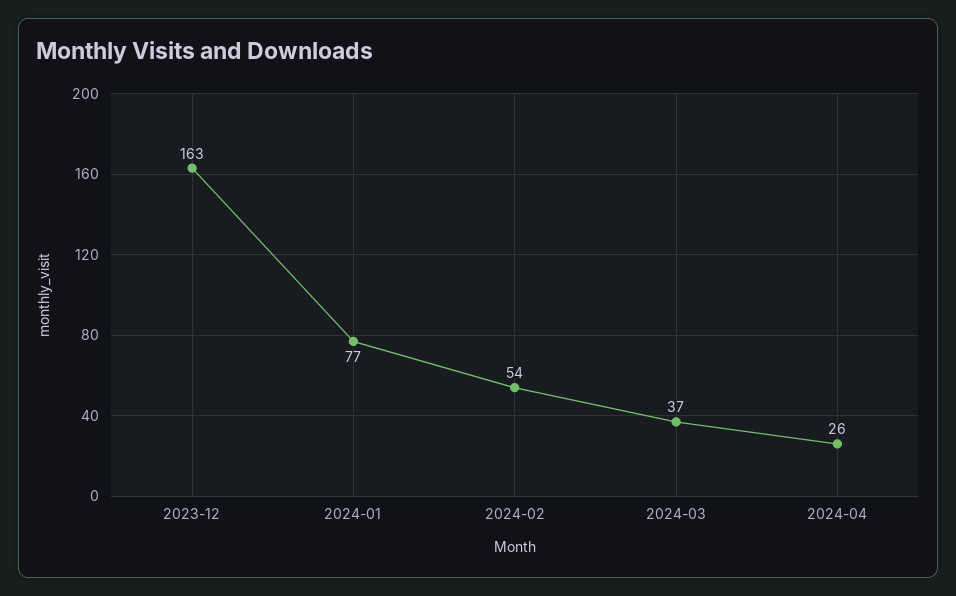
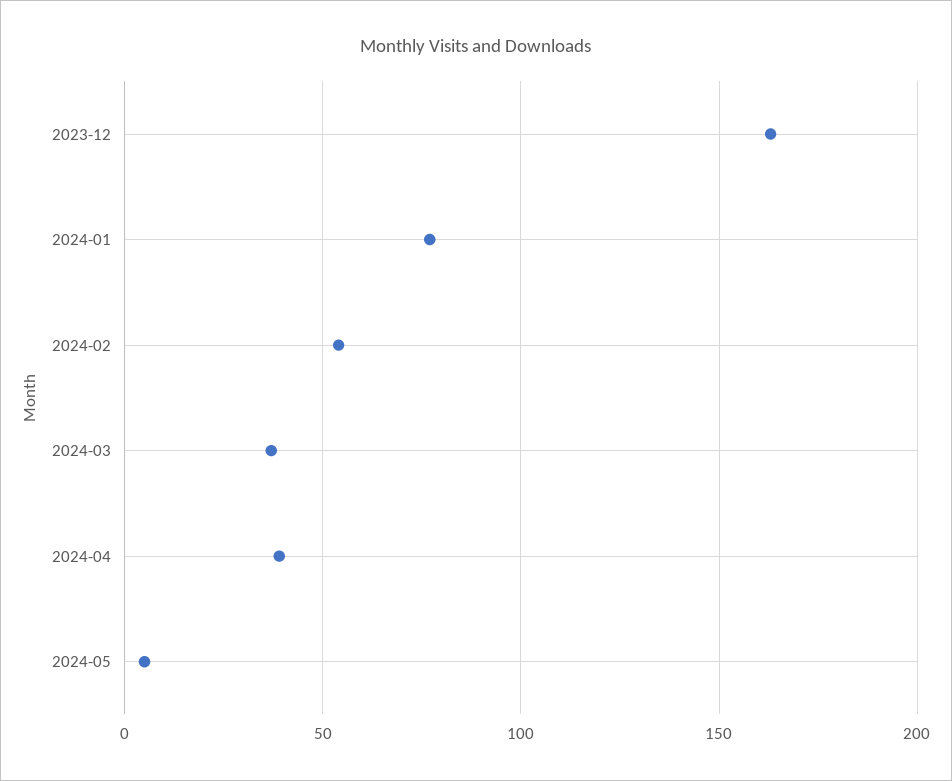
2024-04: 26 -> 40
2024-05: none -> 5

